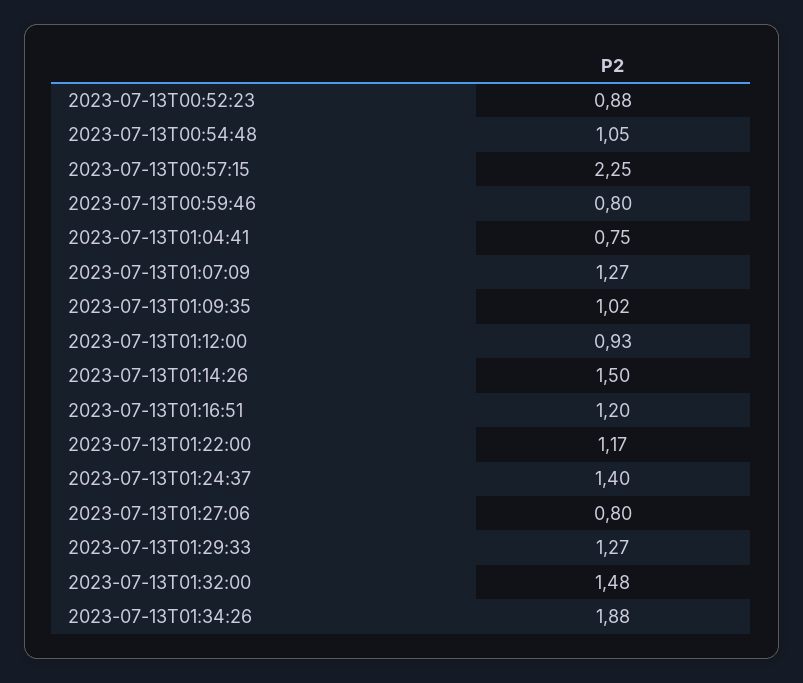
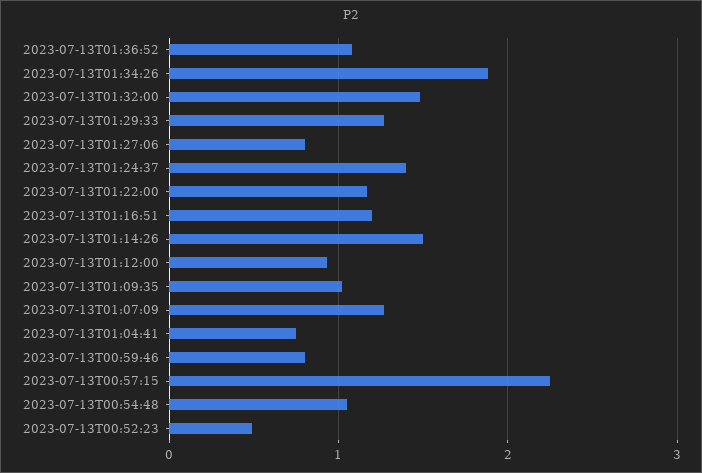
2023-07-13T00:52:23: 0.88 -> 0.5
2023-07-13T01:36:52: none -> 1.1

